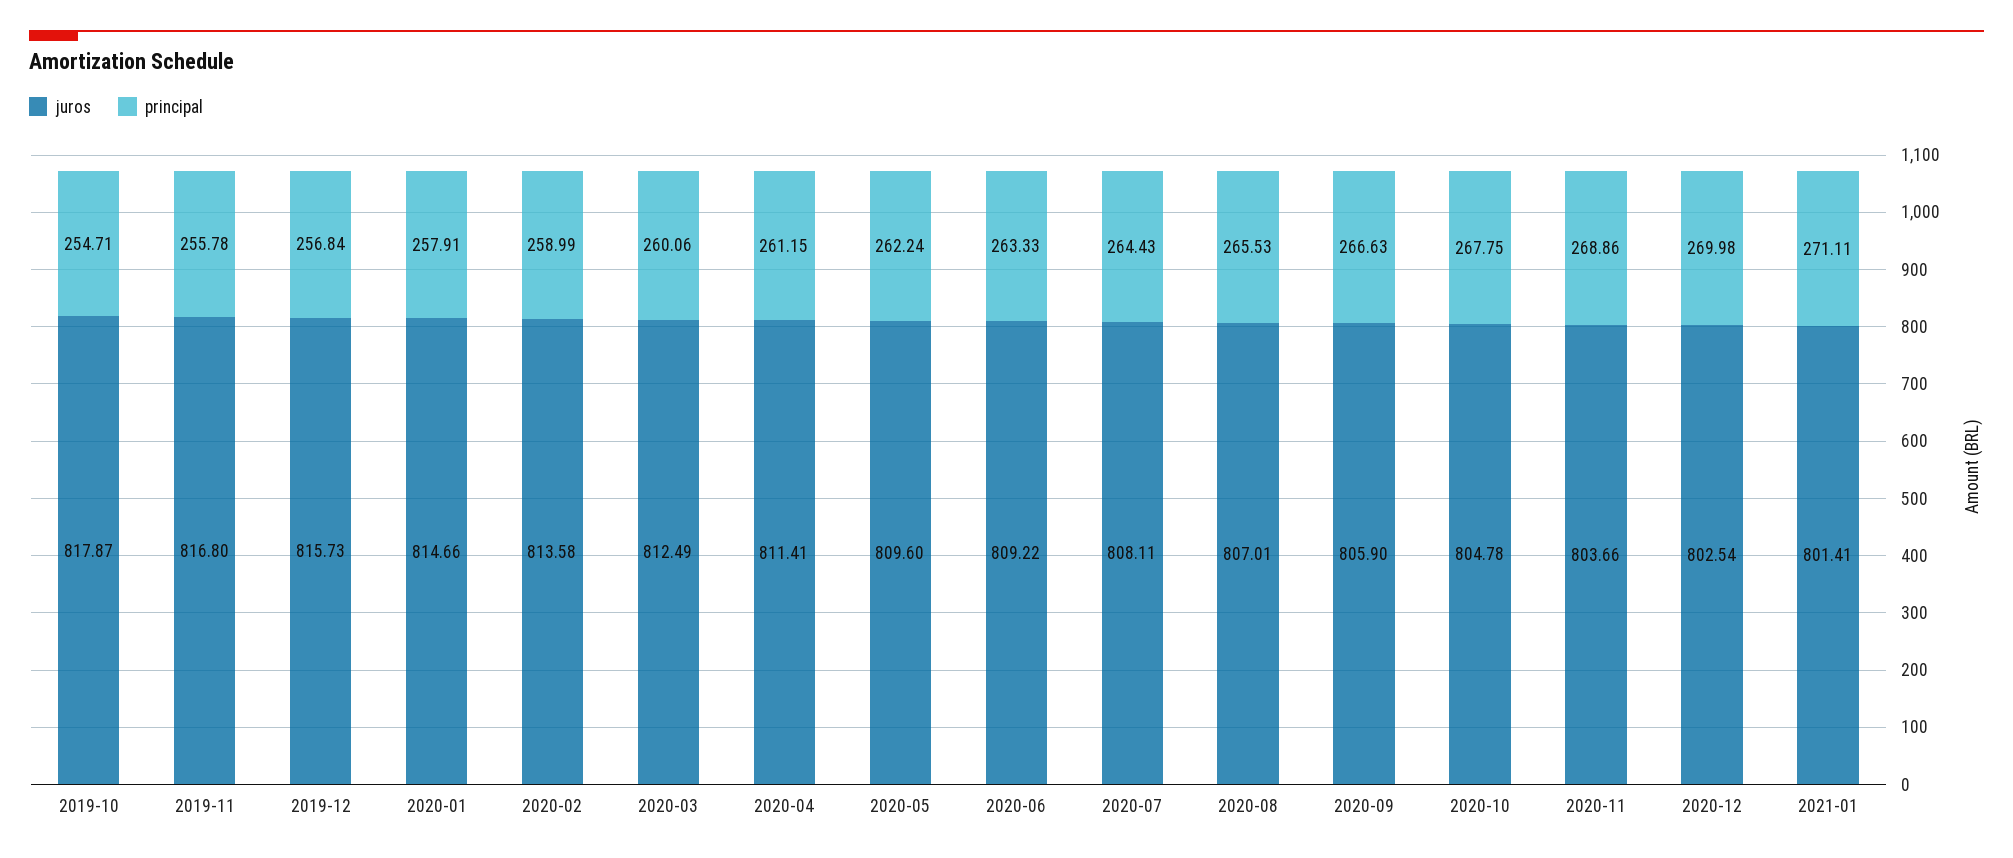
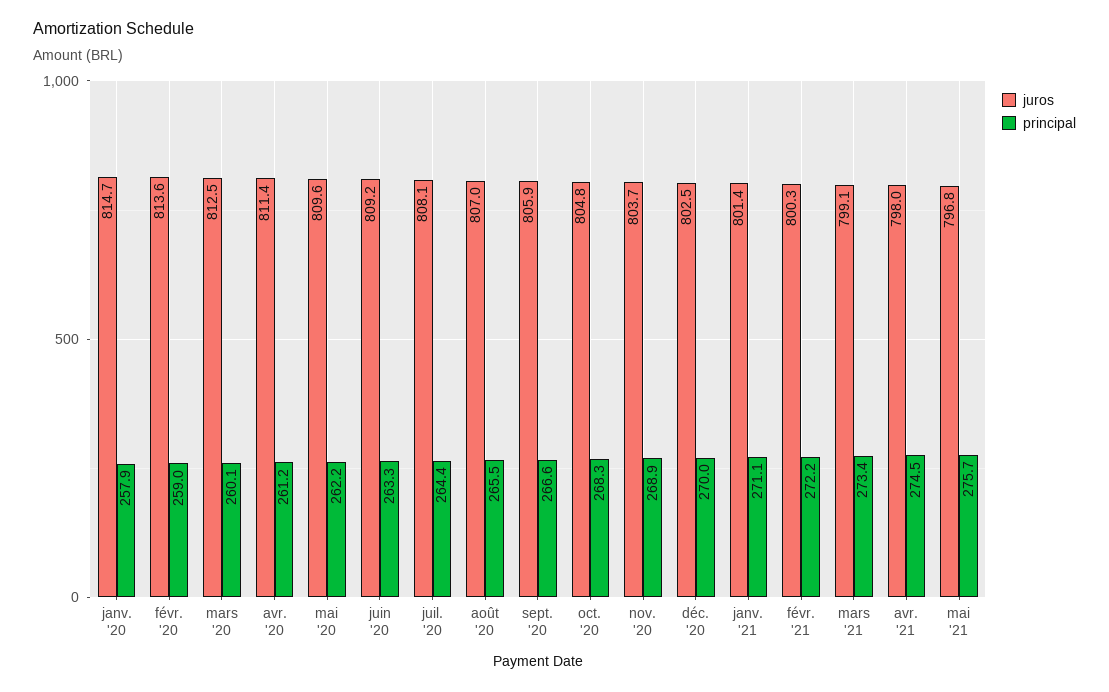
juros, 2019-10: 817.87 -> none
principal, 2019-10: 254.71 -> none
juros, 2019-11: 816.8 -> none
principal, 2019-11: 255.78 -> none
juros, 2019-12: 815.73 -> none
principal, 2019-12: 256.84 -> none
principal, 2020-10: 267.75 -> 268.3
juros, févr. '21: none -> 800.3
principal, févr. '21: none -> 272.2
juros, mars '21: none -> 799.1
principal, mars '21: none -> 273.4
juros, avr. '21: none -> 798
principal, avr. '21: none -> 274.5
juros, mai '21: none -> 796.8
principal, mai '21: none -> 275.7

